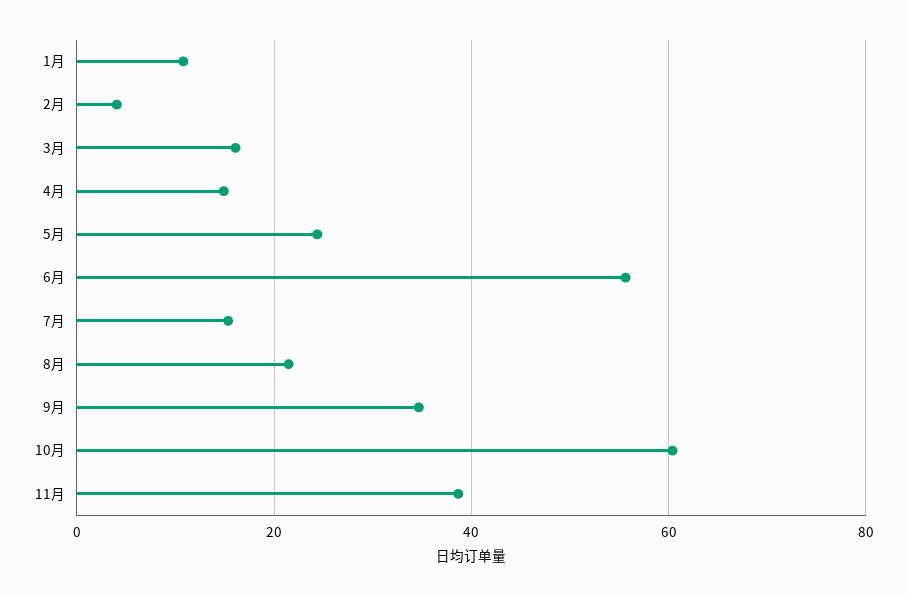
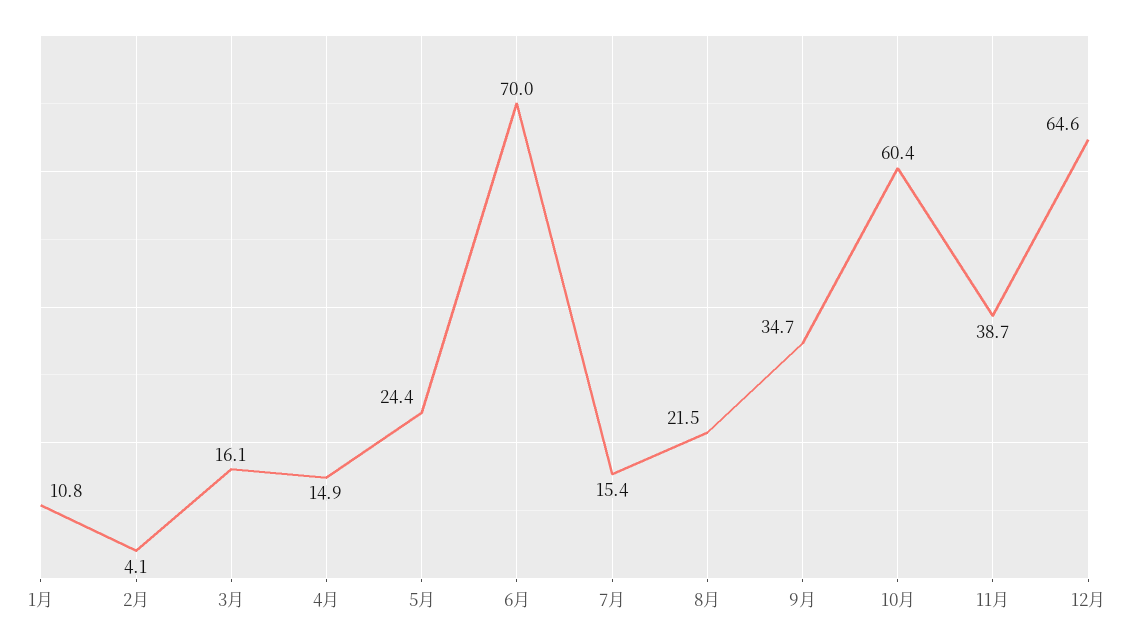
6月: 56 -> 70
12月: none -> 64.6

